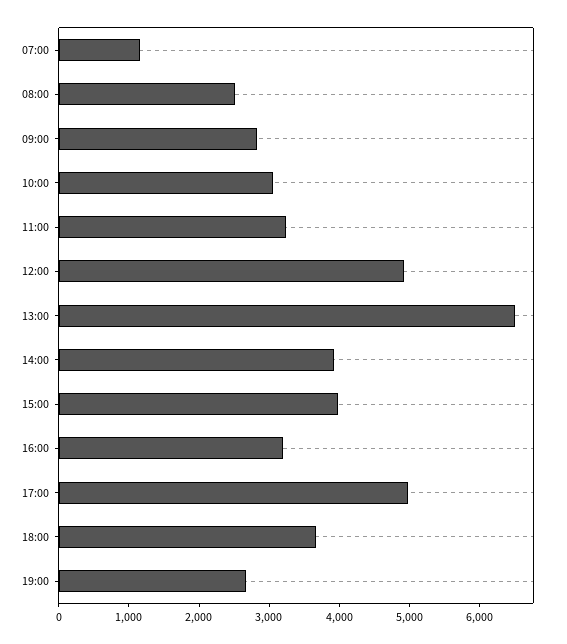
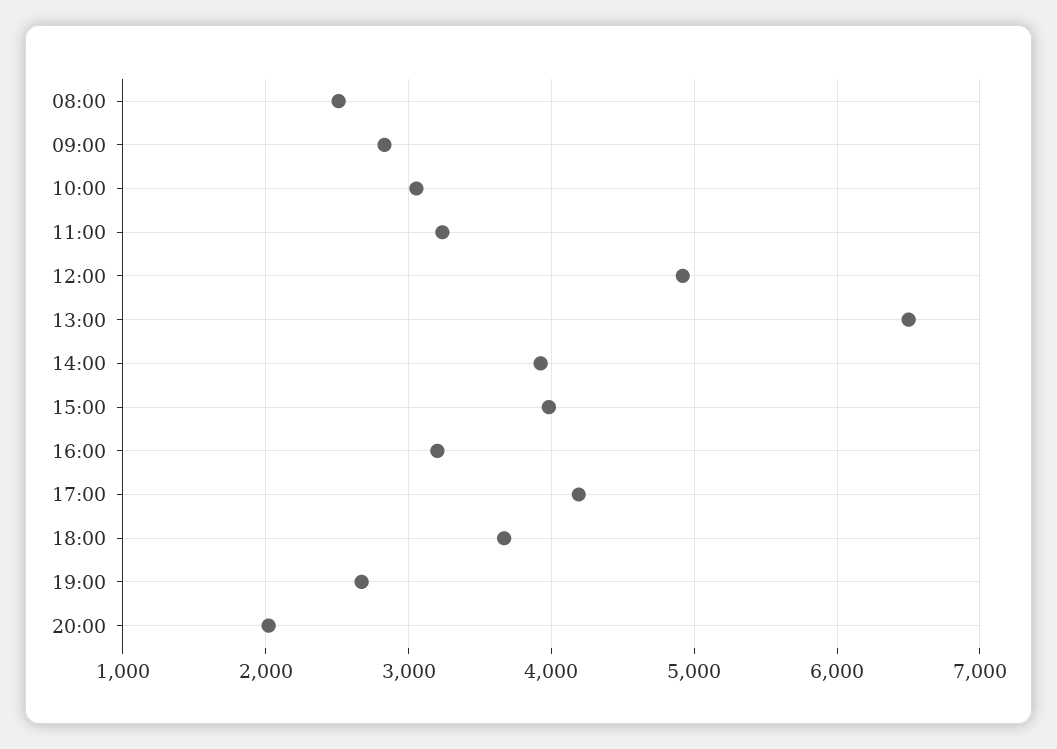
07:00: 1200 -> none
17:00: 5000 -> 4200
20:00: none -> 2000

